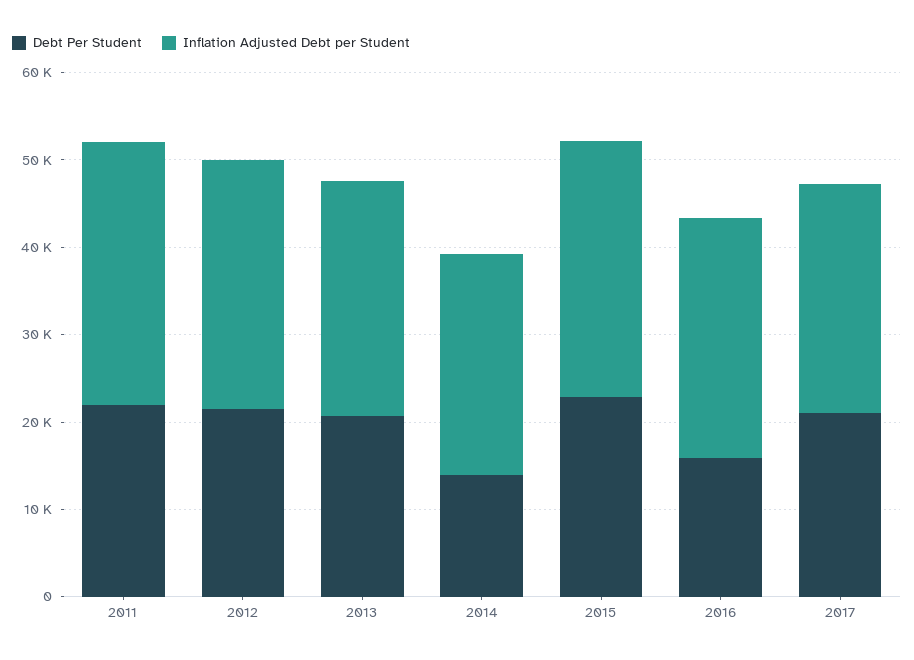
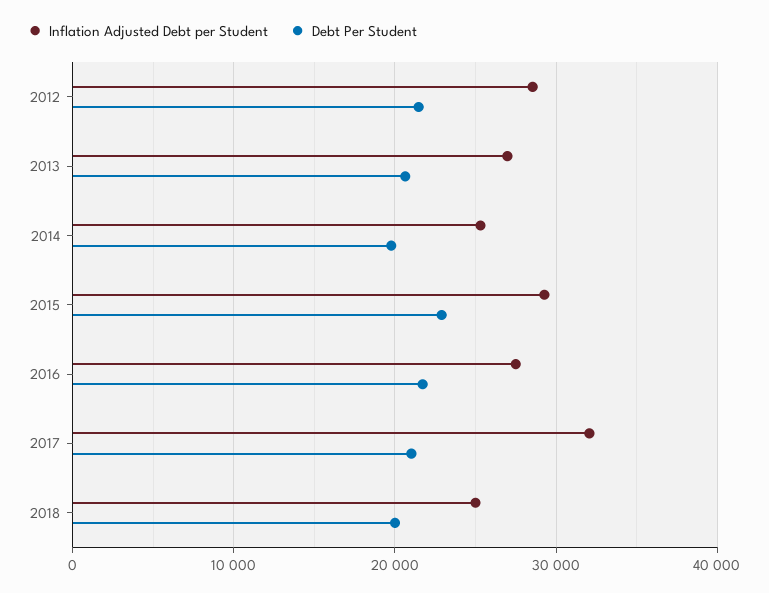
Debt Per Student, 2011: 22000 -> none
Inflation Adjusted Debt per Student, 2011: 30000 -> none
Debt Per Student, 2014: 14000 -> 20000
Debt Per Student, 2016: 16000 -> 22000
Inflation Adjusted Debt per Student, 2017: 26000 -> 32000
Inflation Adjusted Debt per Student, 2018: none -> 25000
Debt Per Student, 2018: none -> 20000

